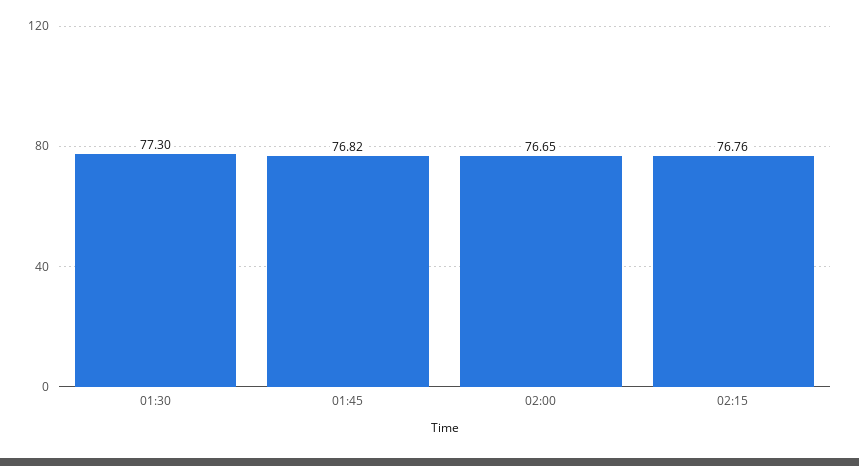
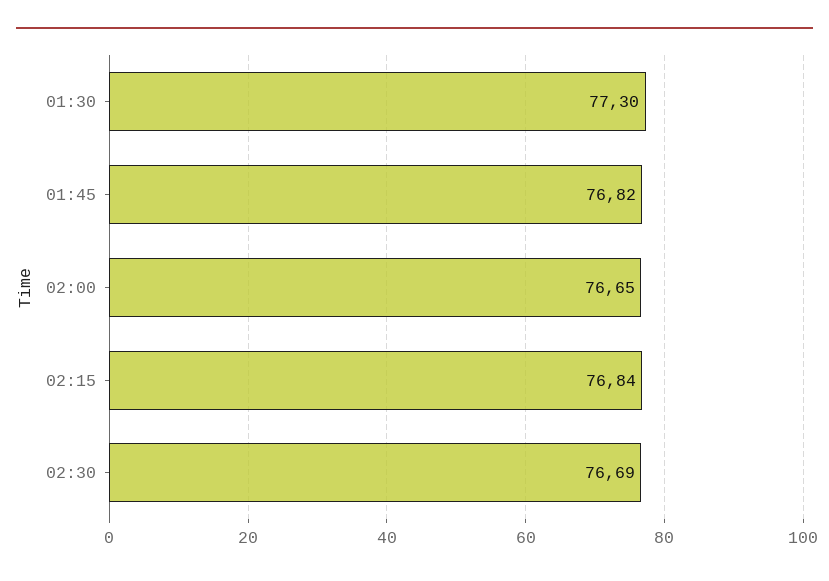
02:15: 76.76 -> 76.84
02:30: none -> 76.69

